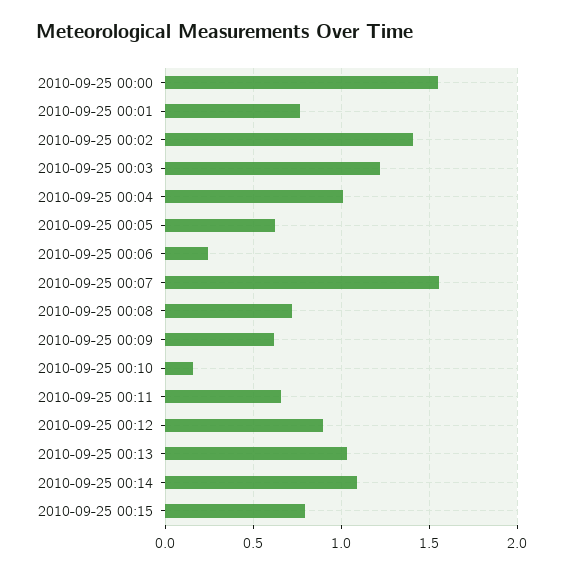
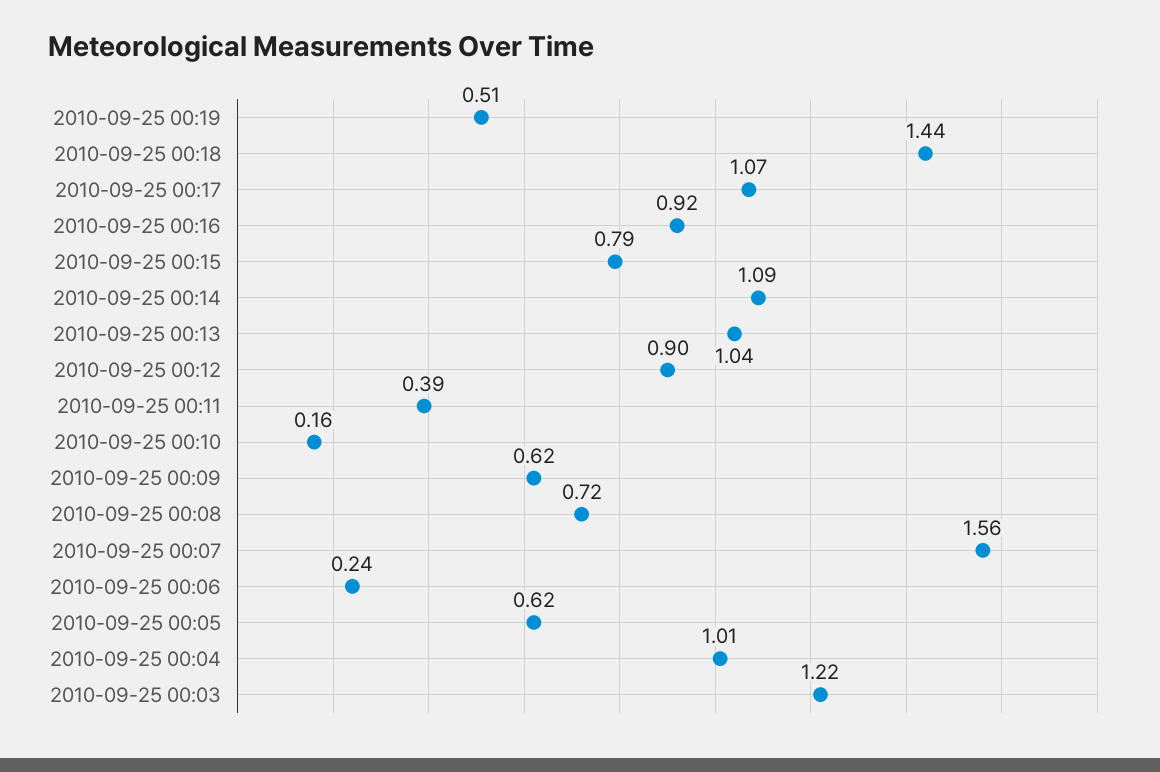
2010-09-25 00:00: 1.55 -> none
2010-09-25 00:01: 0.75 -> none
2010-09-25 00:02: 1.4 -> none
2010-09-25 00:11: 0.65 -> 0.39
2010-09-25 00:19: none -> 0.51
2010-09-25 00:18: none -> 1.44
2010-09-25 00:17: none -> 1.07
2010-09-25 00:16: none -> 0.92

